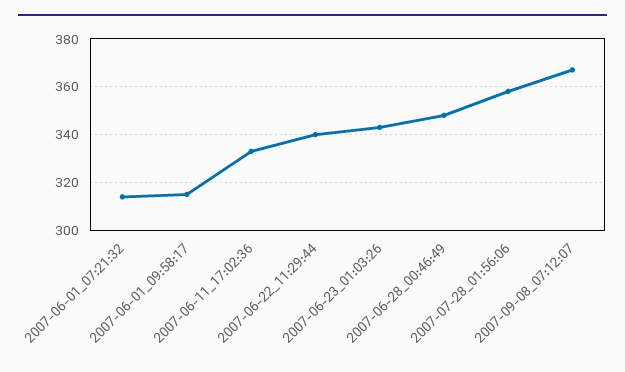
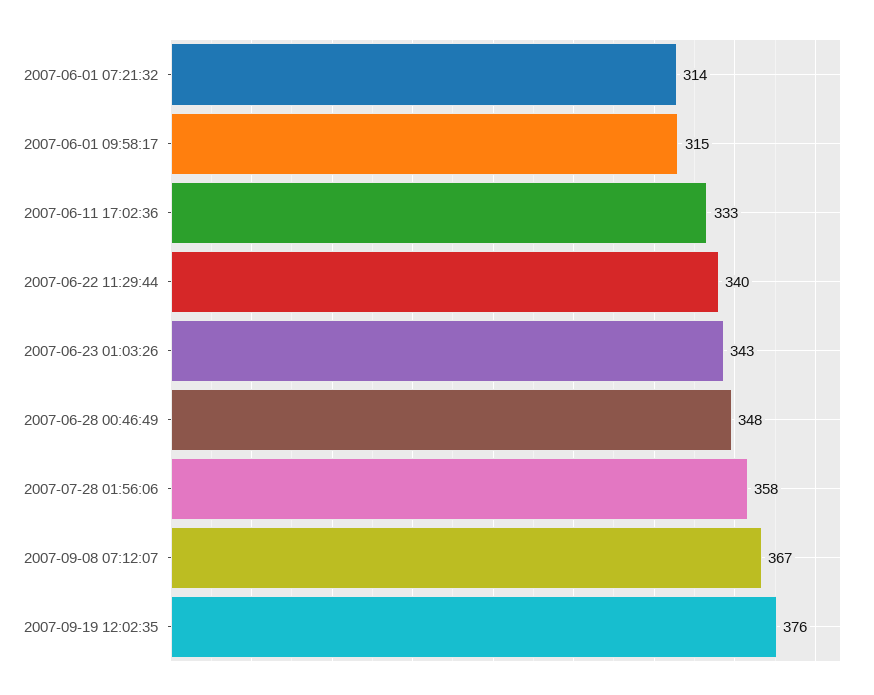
2007-09-19 12:02:35: none -> 376

